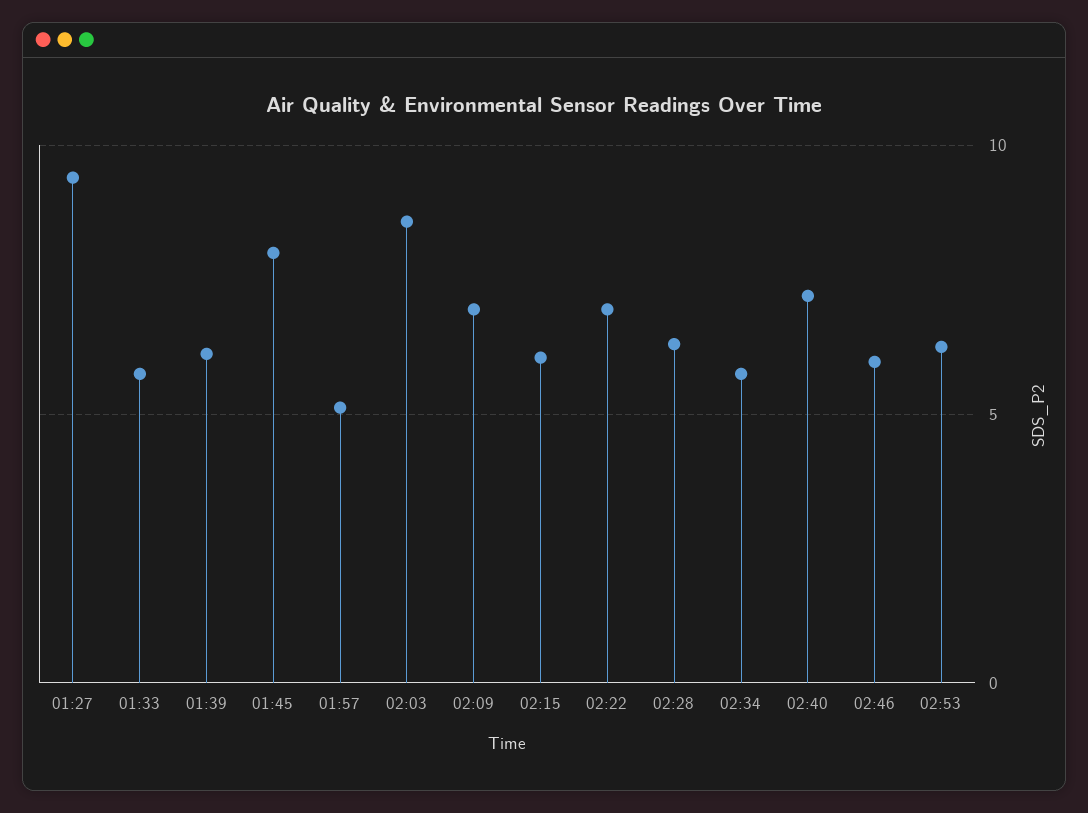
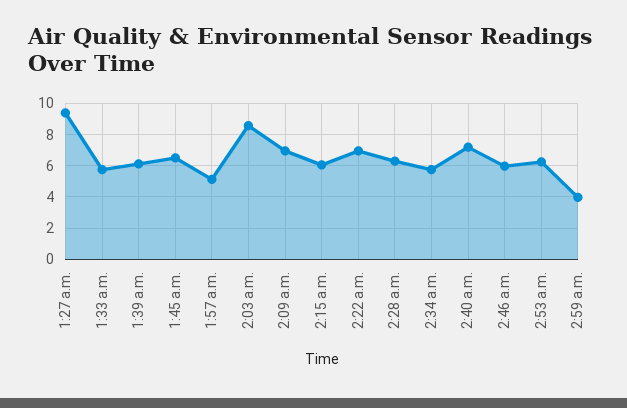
01:45: 8 -> 6.5
2:59 a.m.: none -> 4

